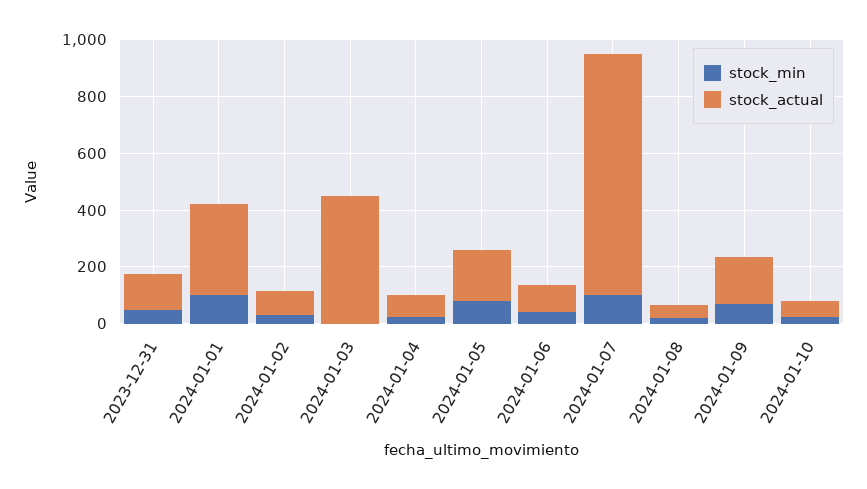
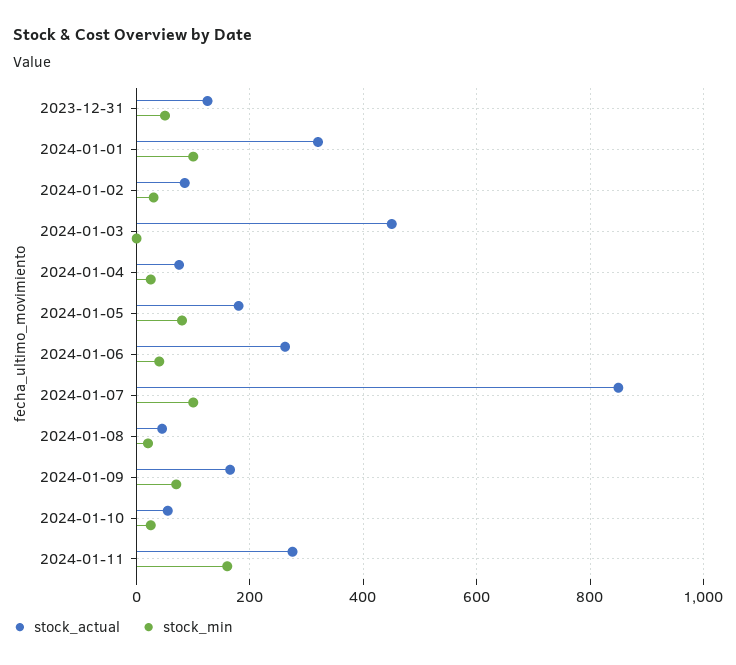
stock_actual, 2024-01-06: 100 -> 260
stock_actual, 2024-01-11: none -> 280
stock_min, 2024-01-11: none -> 160

